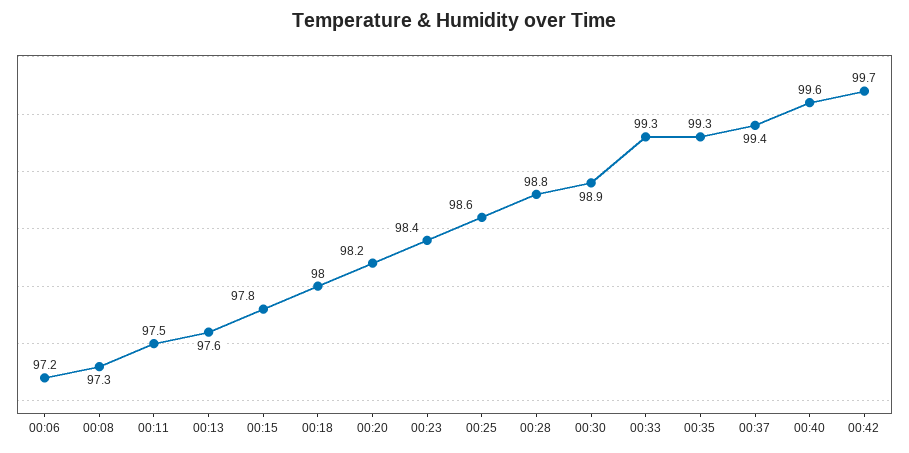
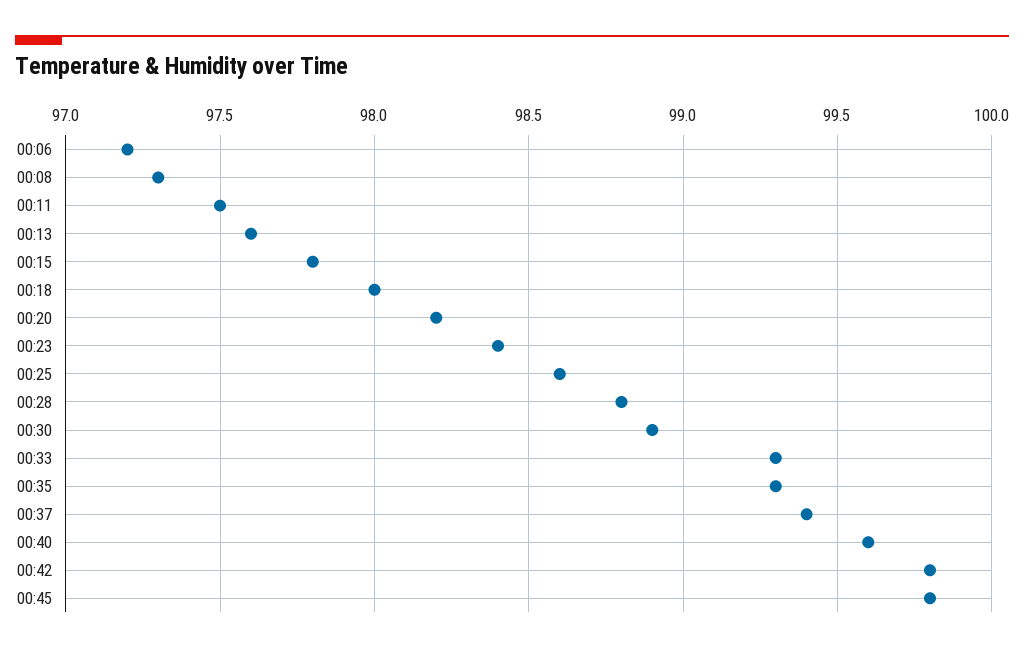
00:42: 99.7 -> 99.8
00:45: none -> 99.8

